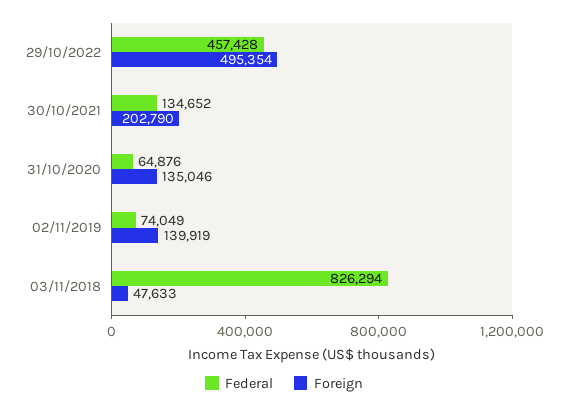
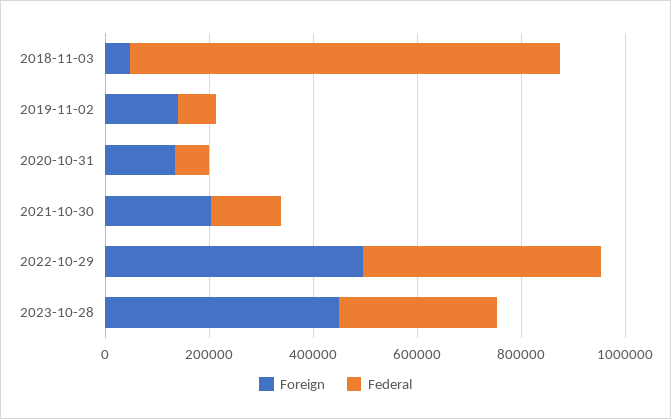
Foreign, 2023-10-28: none -> 450000
Federal, 2023-10-28: none -> 300000

